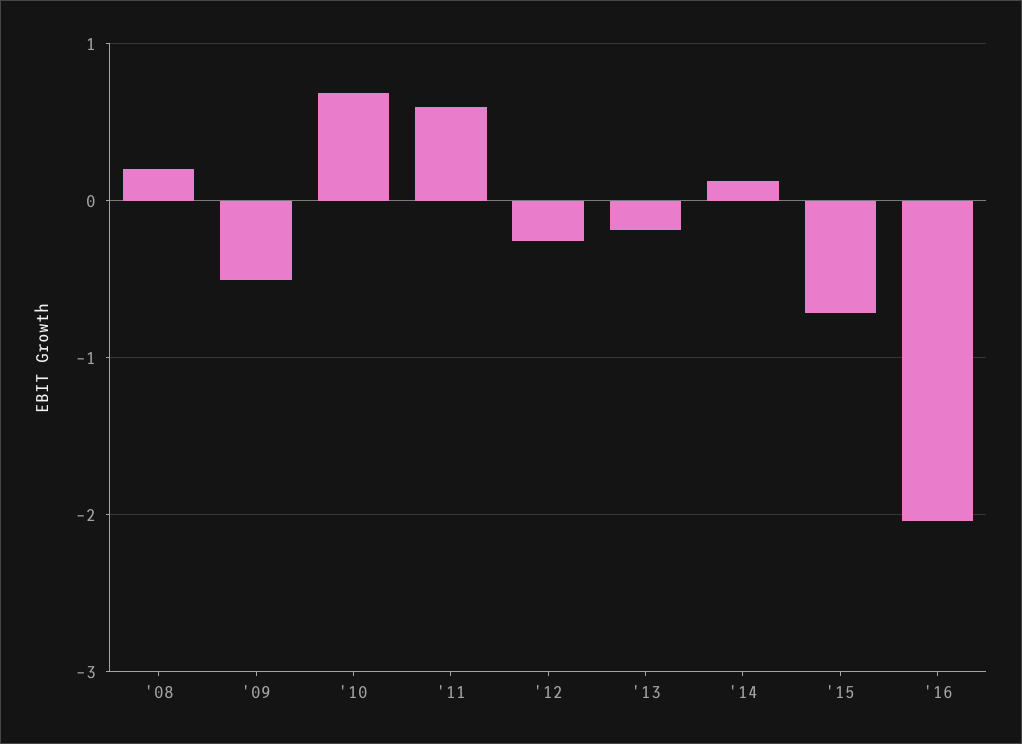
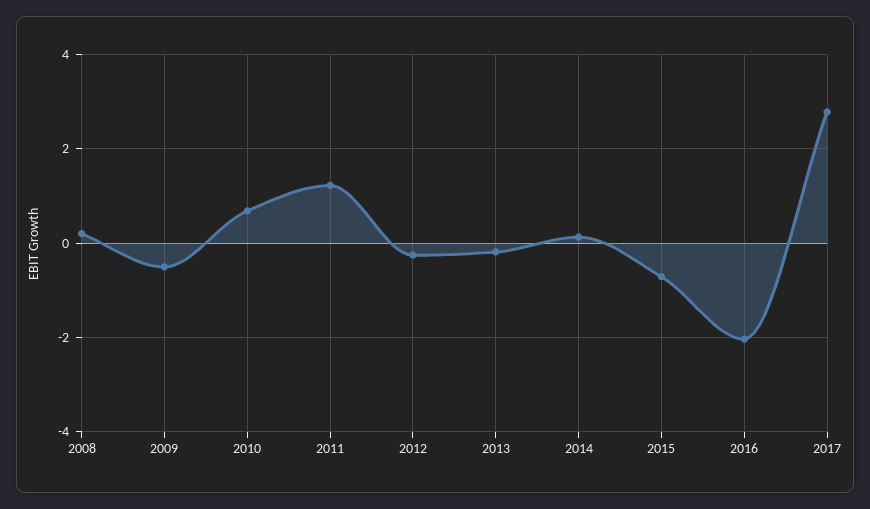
'11: 0.6 -> 1.2
2017: none -> 2.8

